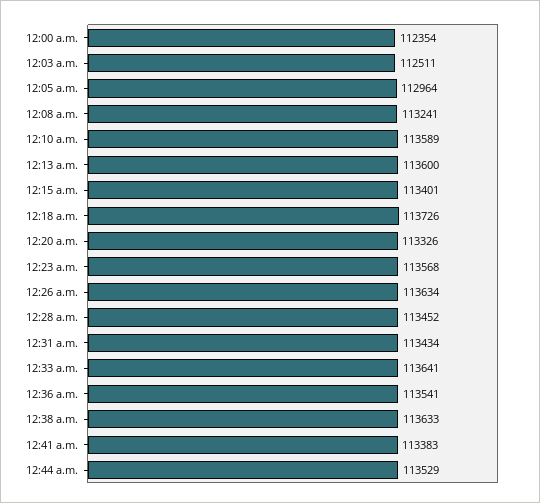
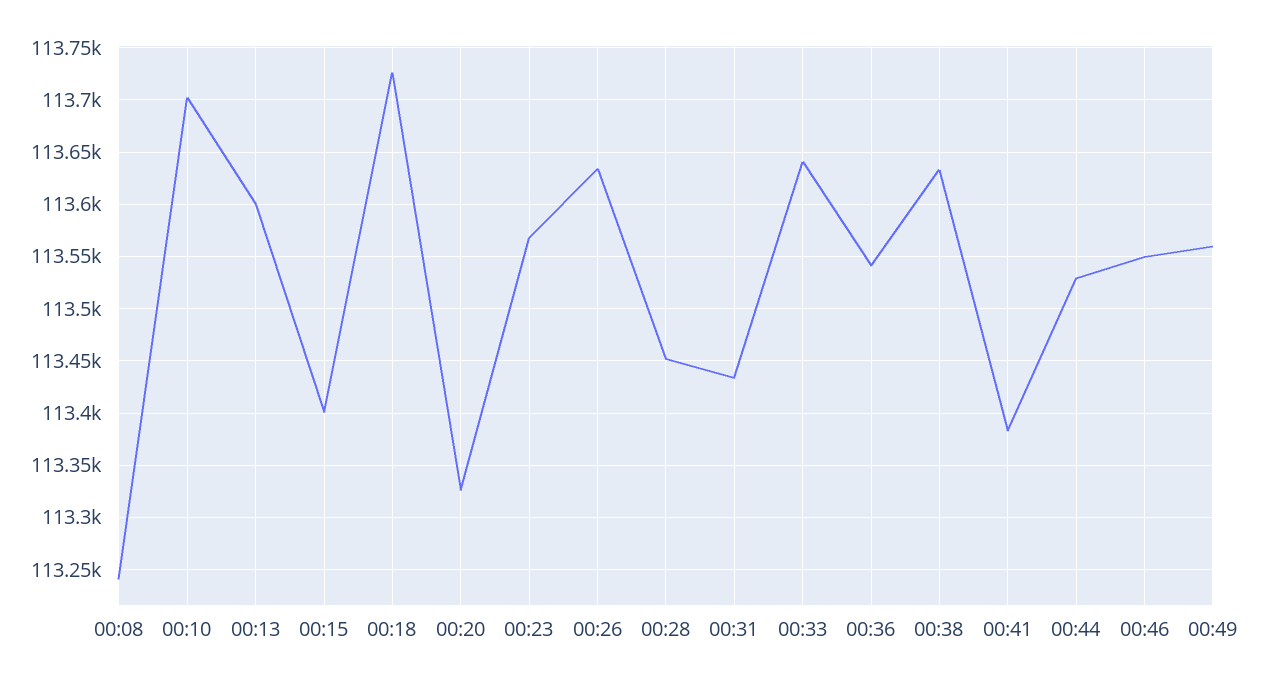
12:00 a.m.: 112354 -> none
12:03 a.m.: 112511 -> none
12:05 a.m.: 112964 -> none
12:10 a.m.: 113589 -> 113700
00:46: none -> 113550
00:49: none -> 113560

